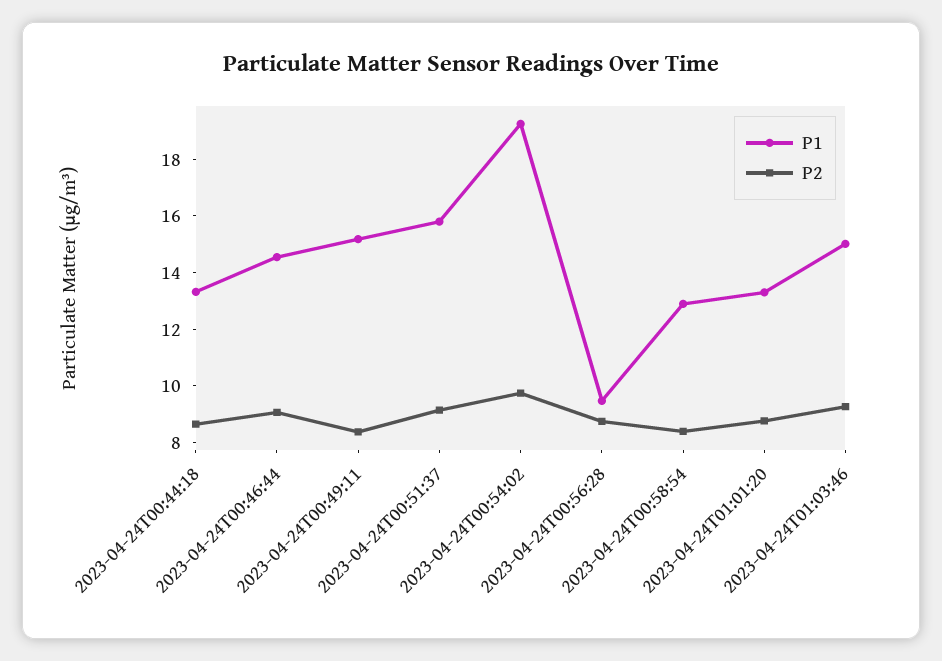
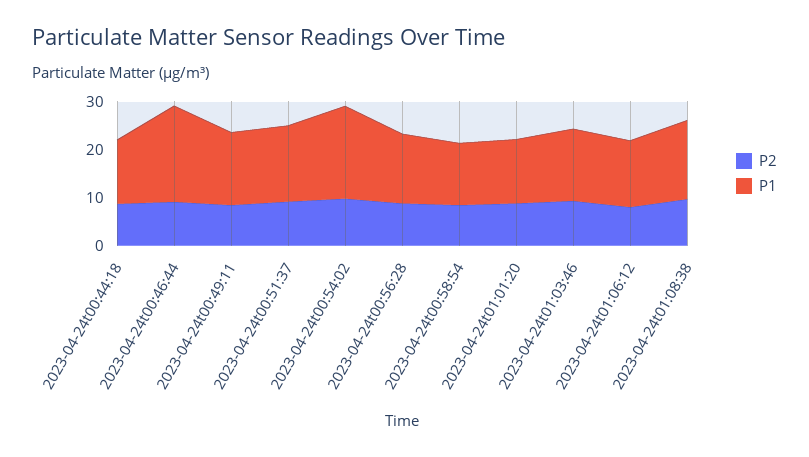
P1, 2023-04-24T00:46:44: 14.5 -> 20
P1, 2023-04-24T00:56:28: 9.5 -> 14
P2, 2023-04-24t01:06:12: none -> 8
P1, 2023-04-24t01:06:12: none -> 14
P2, 2023-04-24t01:08:38: none -> 10
P1, 2023-04-24t01:08:38: none -> 16

